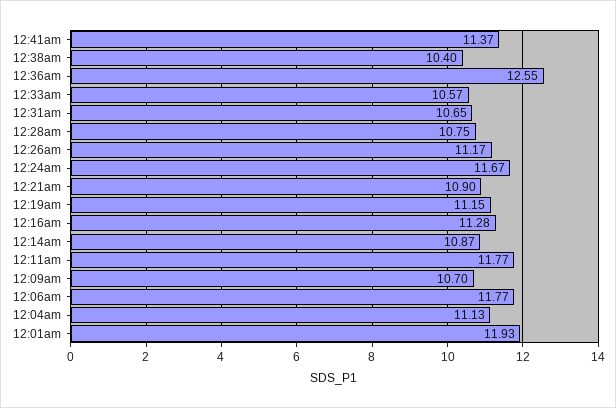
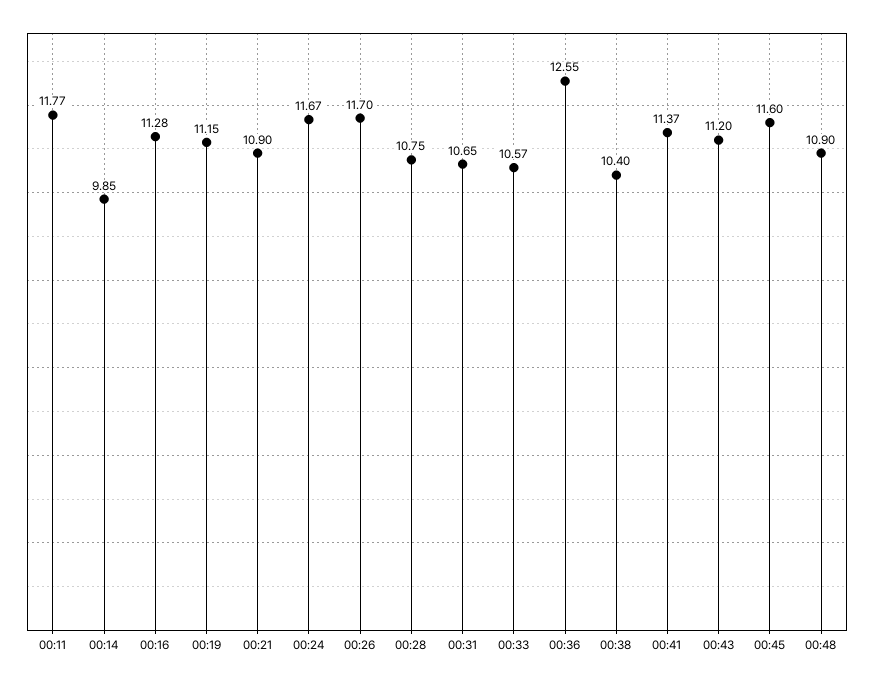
12:26am: 11.17 -> 11.7
12:14am: 10.87 -> 9.85
12:09am: 10.7 -> none
12:06am: 11.77 -> none
12:04am: 11.13 -> none
12:01am: 11.93 -> none
00:43: none -> 11.2
00:45: none -> 11.6
00:48: none -> 10.9

